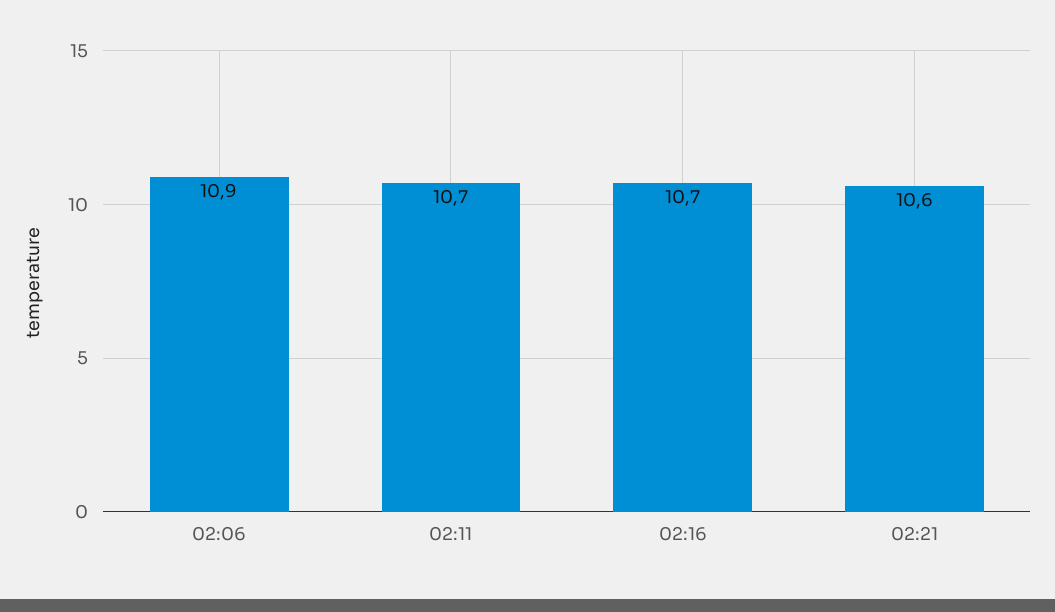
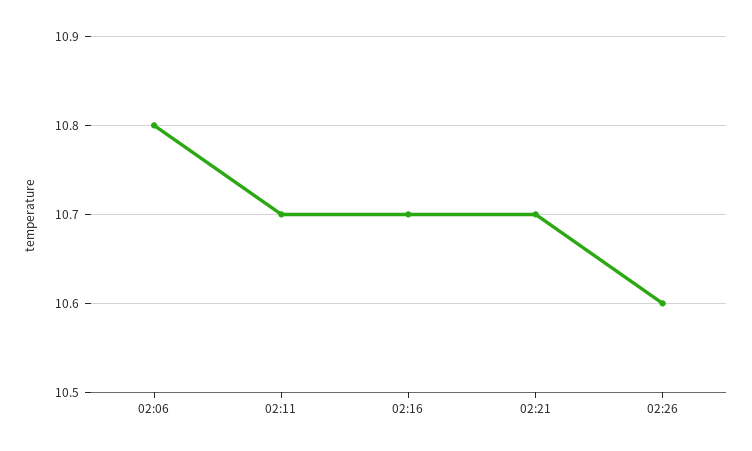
02:06: 10.9 -> 10.8
02:21: 10.6 -> 10.7
02:26: none -> 10.6

